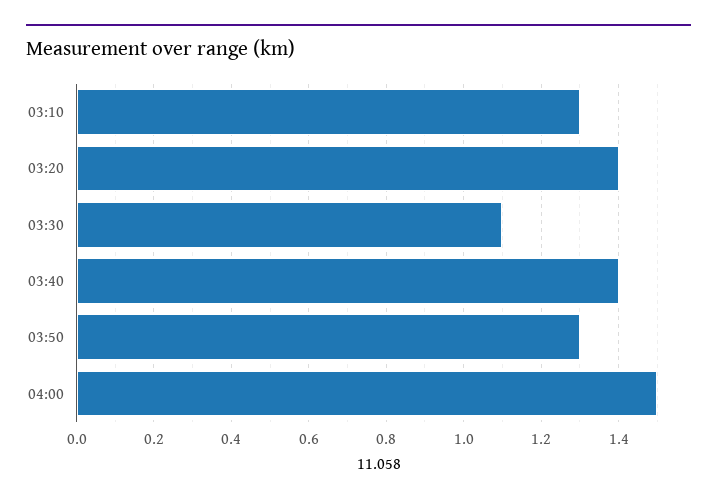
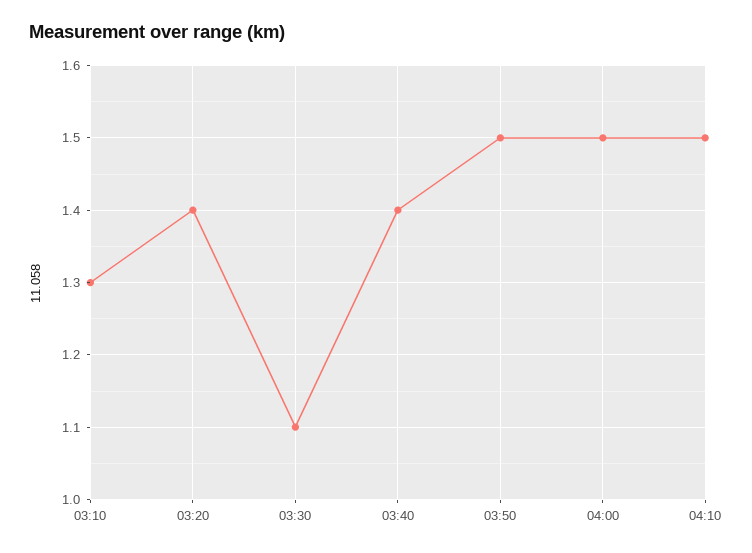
03:50: 1.3 -> 1.5
04:10: none -> 1.5

